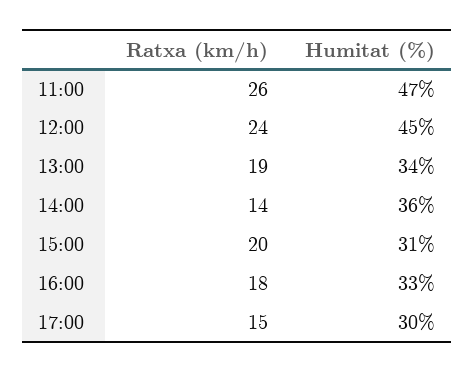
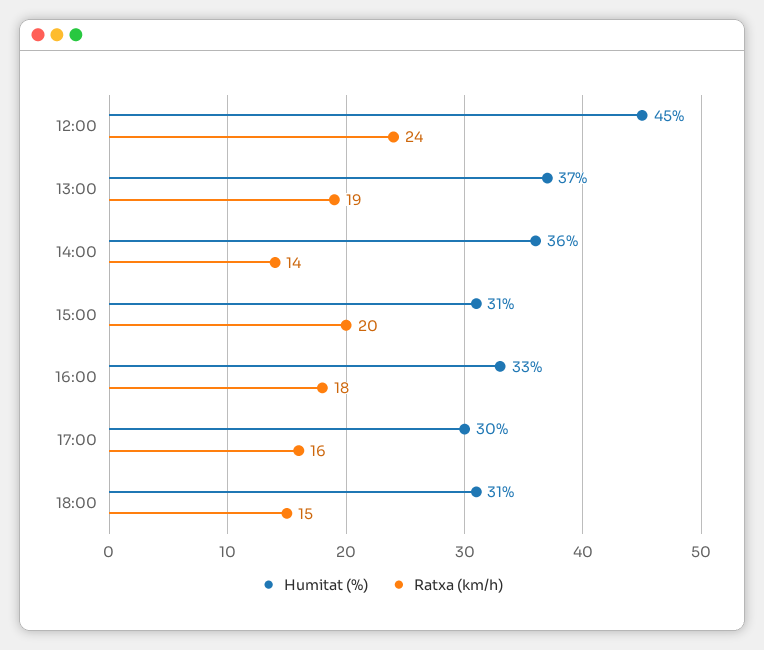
Ratxa (km/h), 11:00: 26 -> none
Humitat (%), 11:00: 47 -> none
Humitat (%), 13:00: 34 -> 37
Ratxa (km/h), 17:00: 15 -> 16
Humitat (%), 18:00: none -> 31
Ratxa (km/h), 18:00: none -> 15

